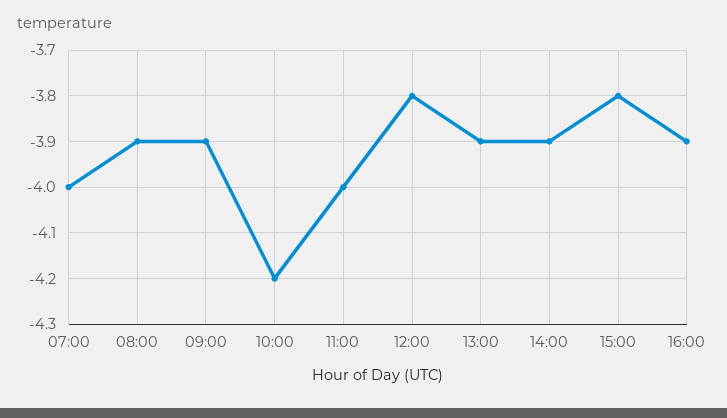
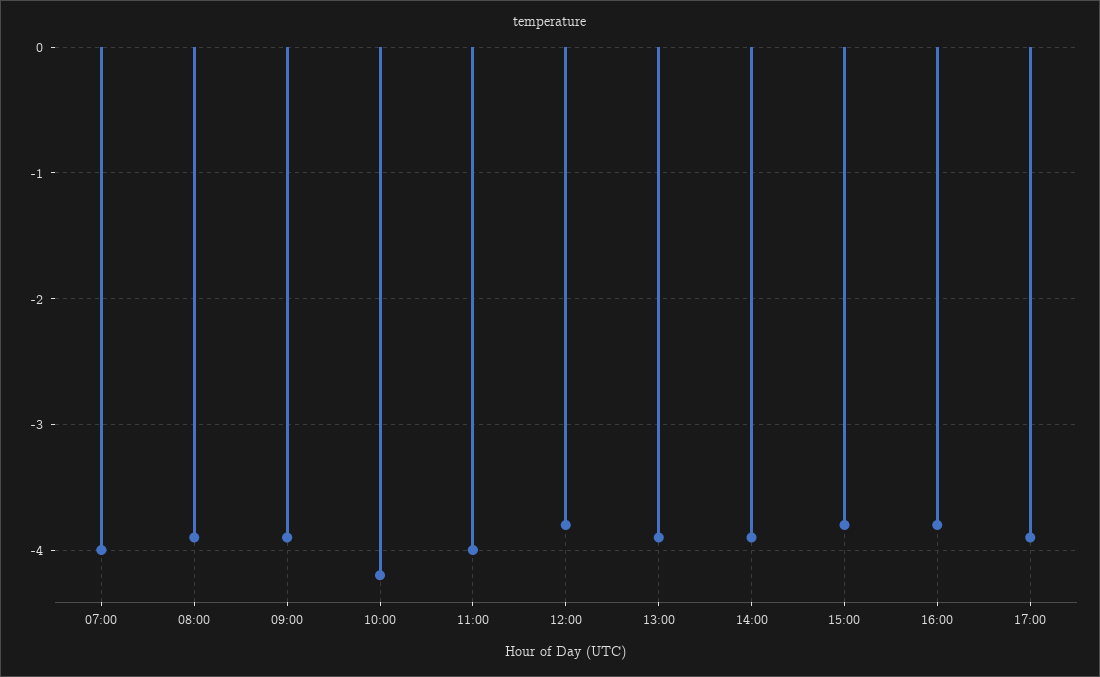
16:00: -3.9 -> -3.8
17:00: none -> -3.9

